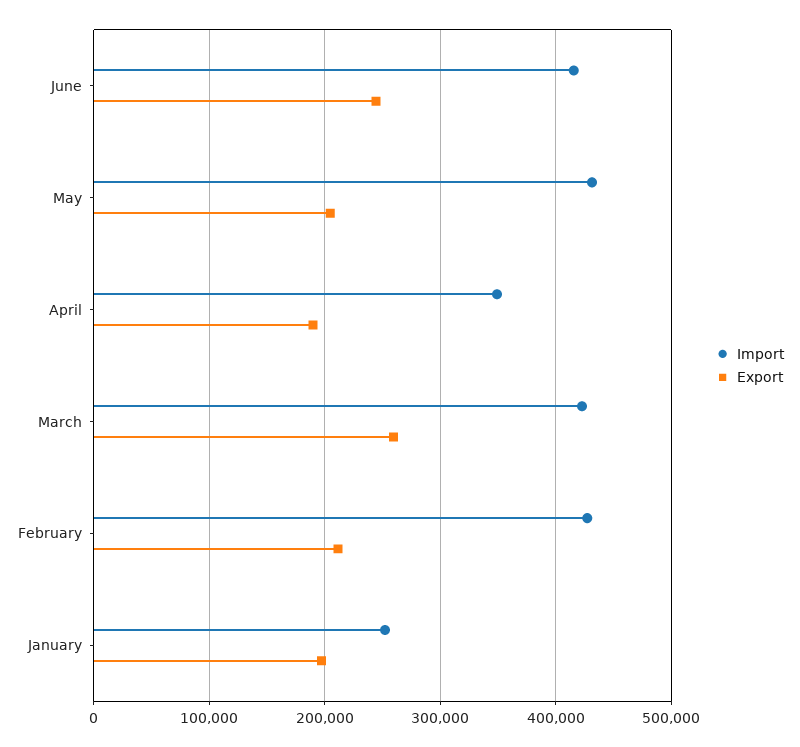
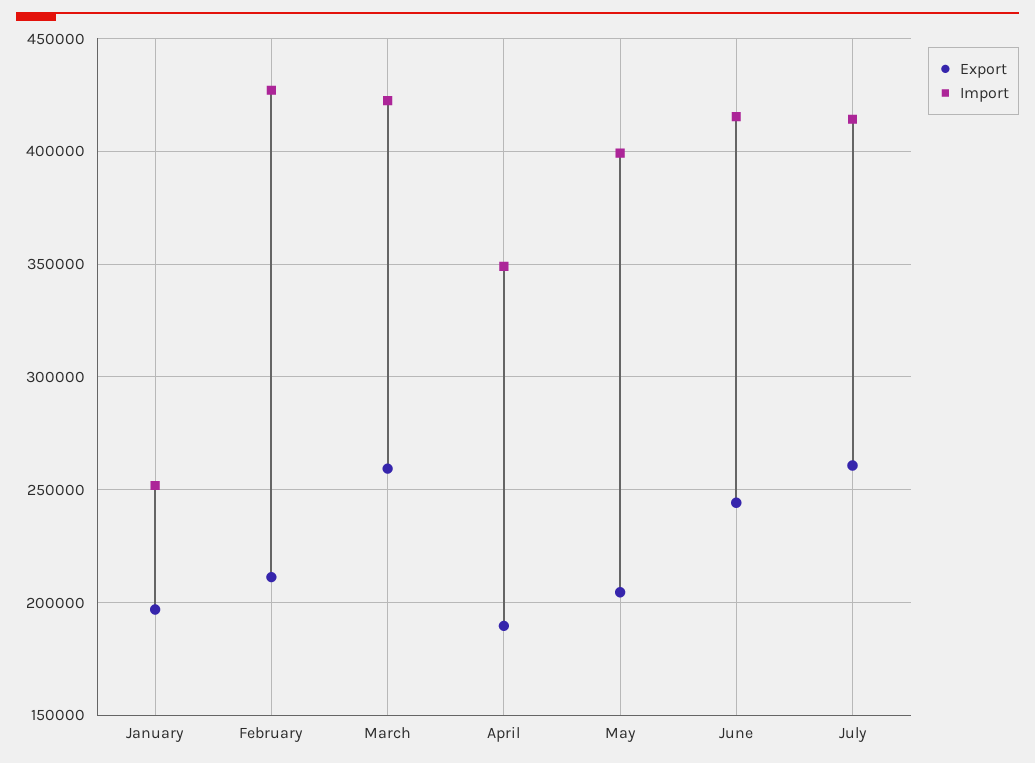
Import, May: 430000 -> 400000
Export, July: none -> 260000
Import, July: none -> 415000

